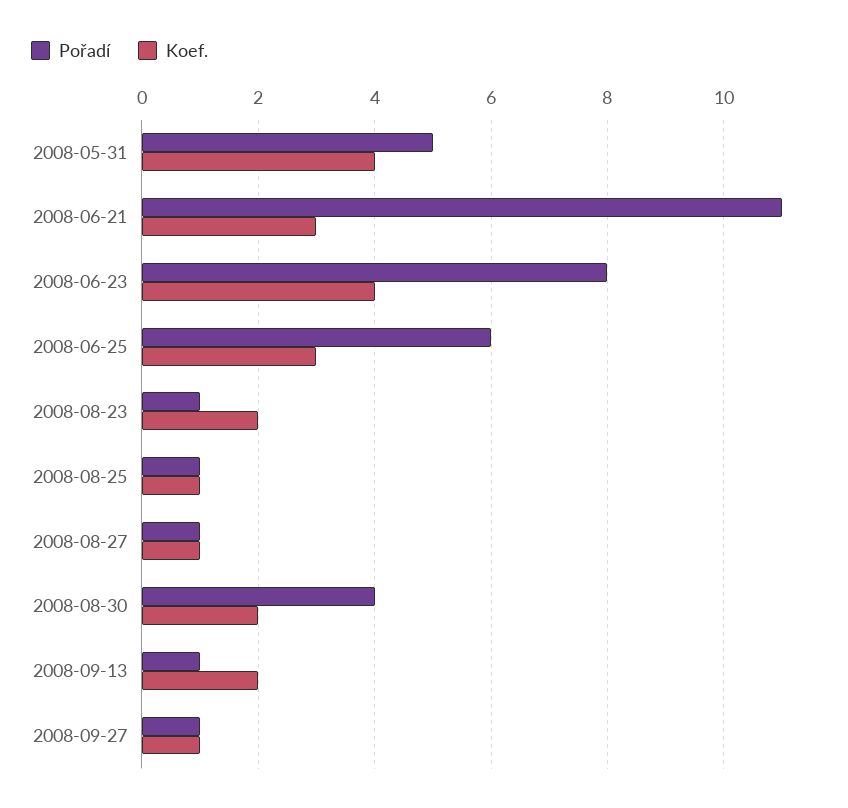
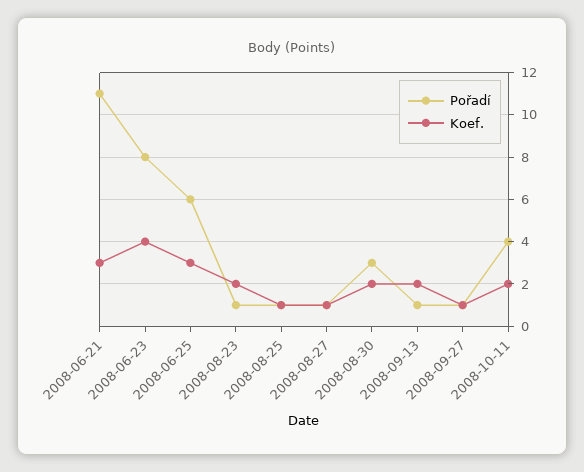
Pořadí, 2008-05-31: 5 -> none
Koef., 2008-05-31: 4 -> none
Pořadí, 2008-08-30: 4 -> 3
Pořadí, 2008-10-11: none -> 4
Koef., 2008-10-11: none -> 2

